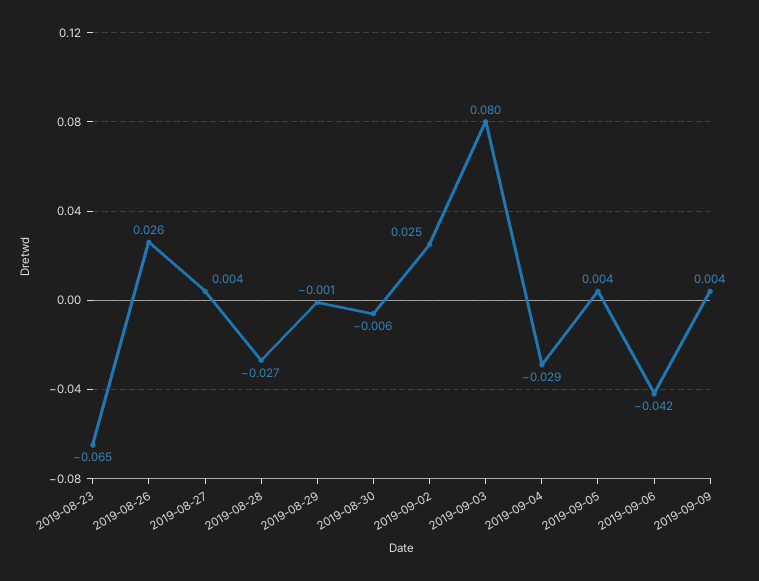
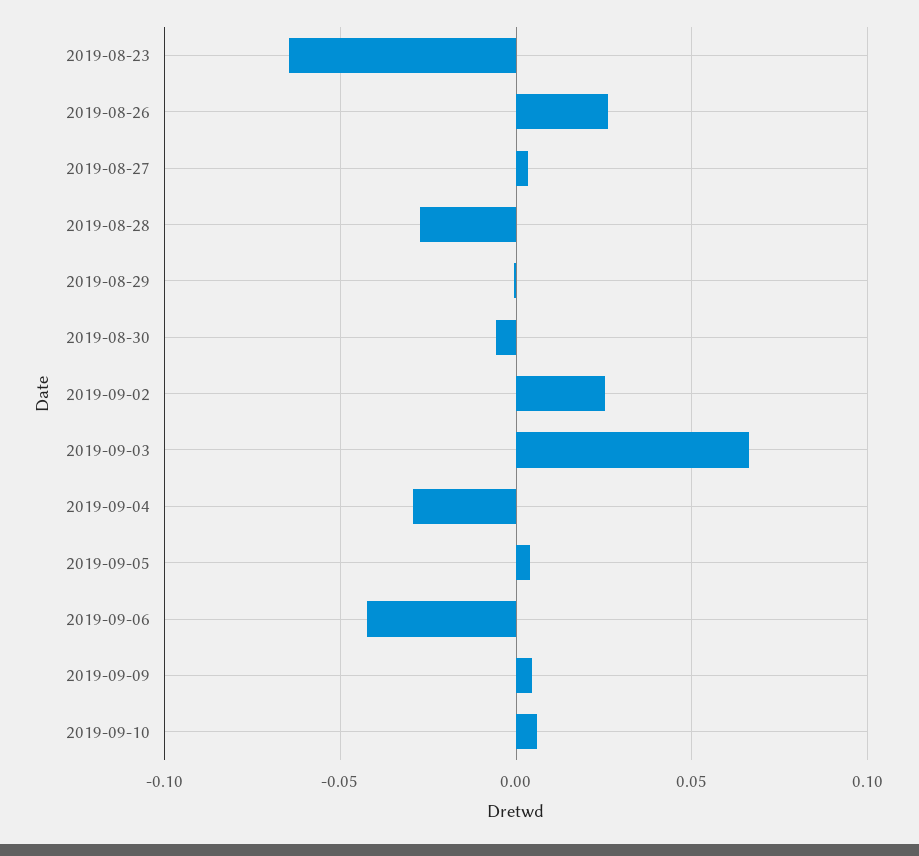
2019-09-03: 0.08 -> 0.065
2019-09-10: none -> 0.005

